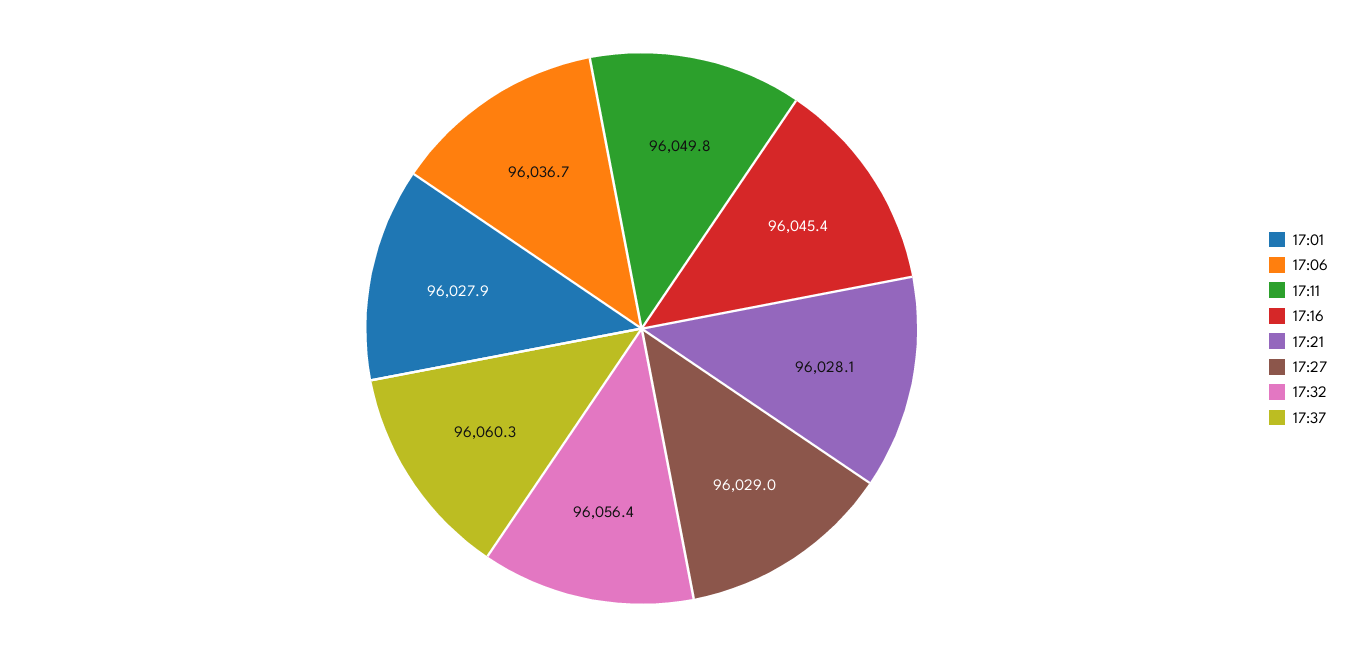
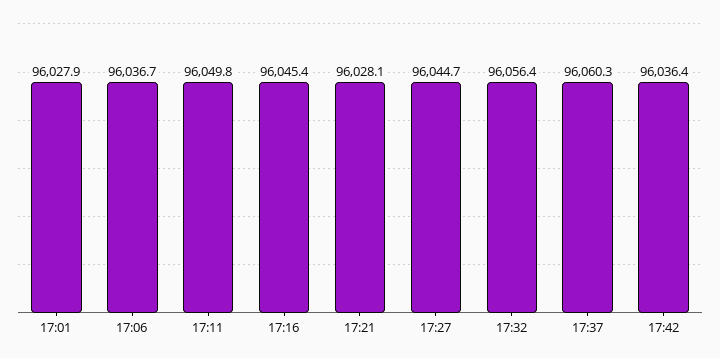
17:27: 96029 -> 96044.7
17:42: none -> 96036.4

